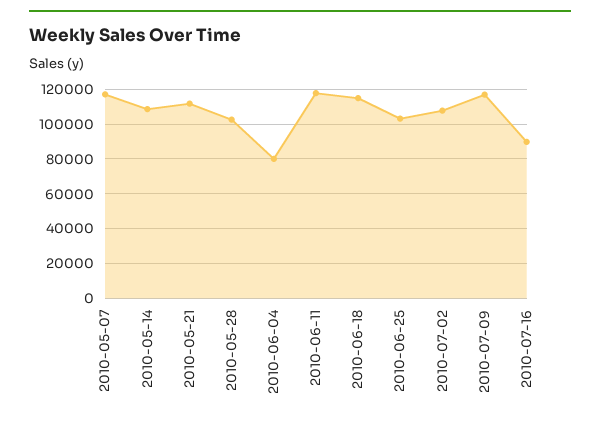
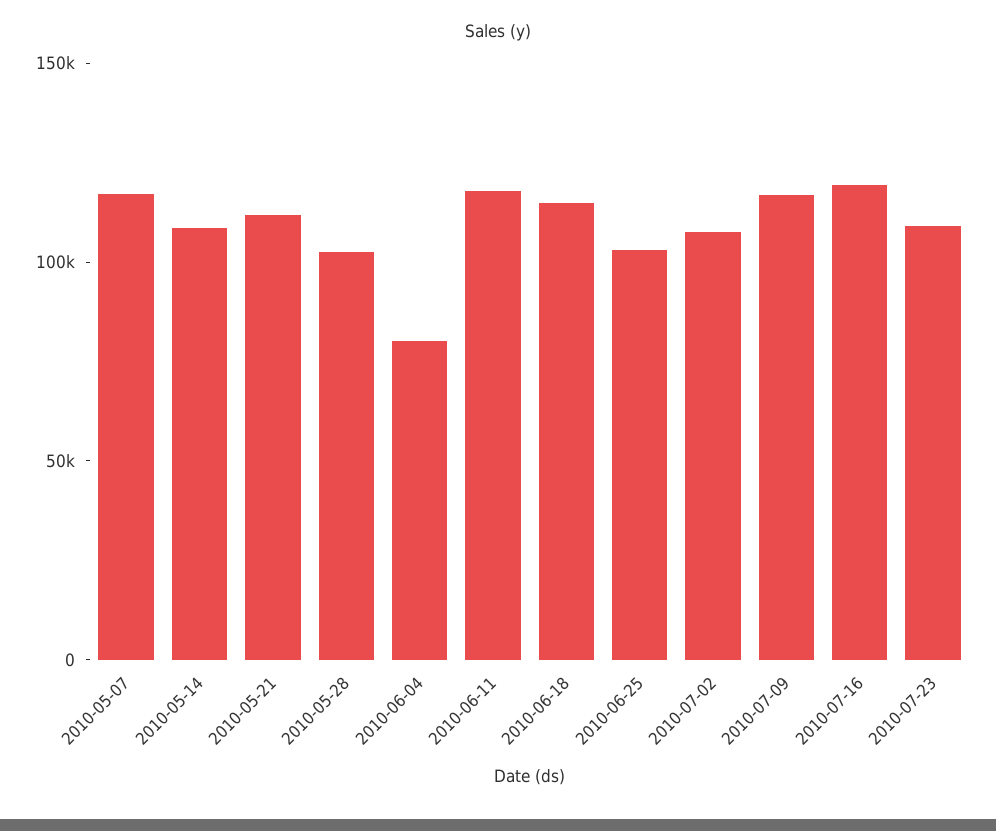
2010-07-16: 90000 -> 120000
2010-07-23: none -> 110000

